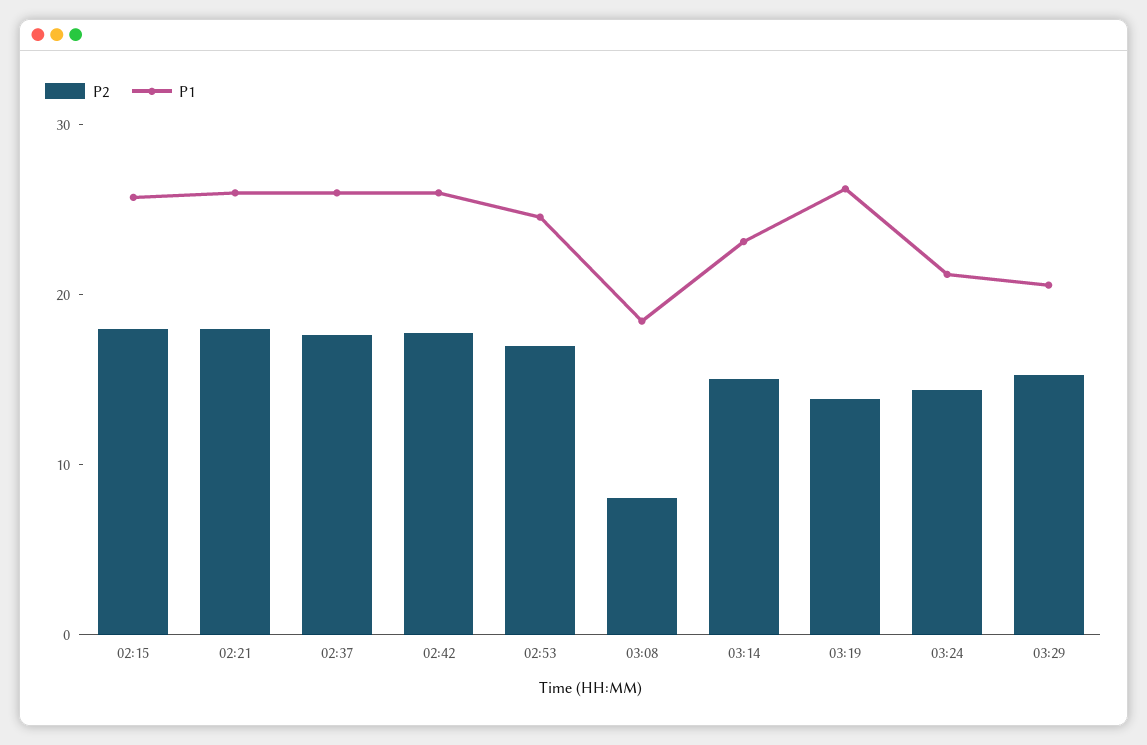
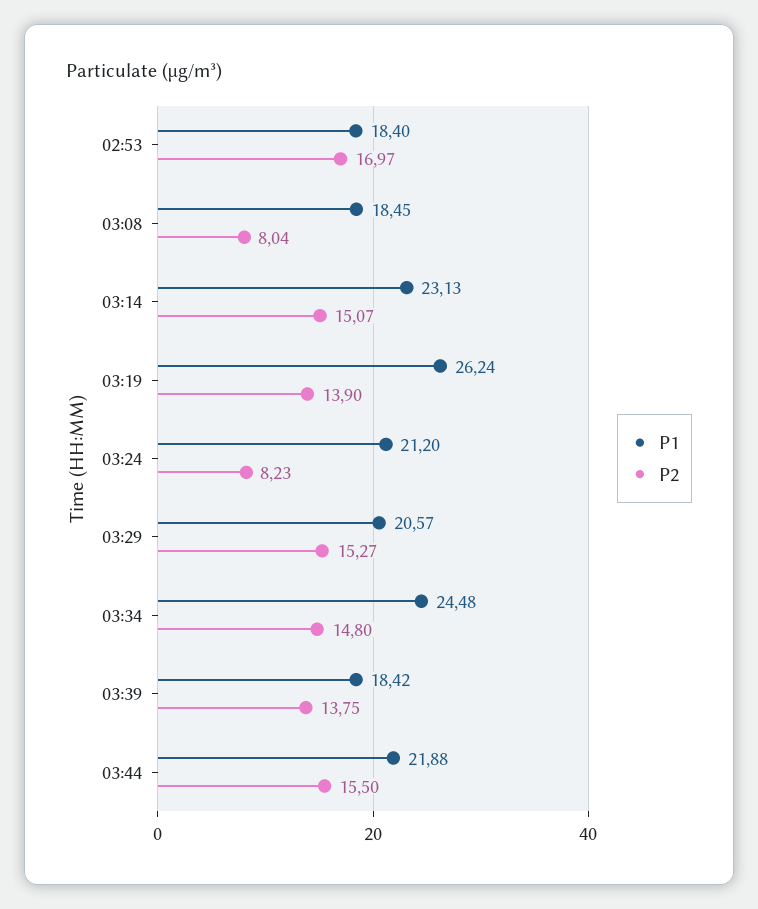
P2, 02:15: 18 -> none
P1, 02:15: 26 -> none
P2, 02:21: 18 -> none
P1, 02:21: 26 -> none
P2, 02:37: 18 -> none
P1, 02:37: 26 -> none
P2, 02:42: 18 -> none
P1, 02:42: 26 -> none
P1, 02:53: 24 -> 18.4
P2, 03:24: 14 -> 8.23
P1, 03:34: none -> 24.48
P2, 03:34: none -> 14.8
P1, 03:39: none -> 18.42
P2, 03:39: none -> 13.75
P1, 03:44: none -> 21.88
P2, 03:44: none -> 15.5

